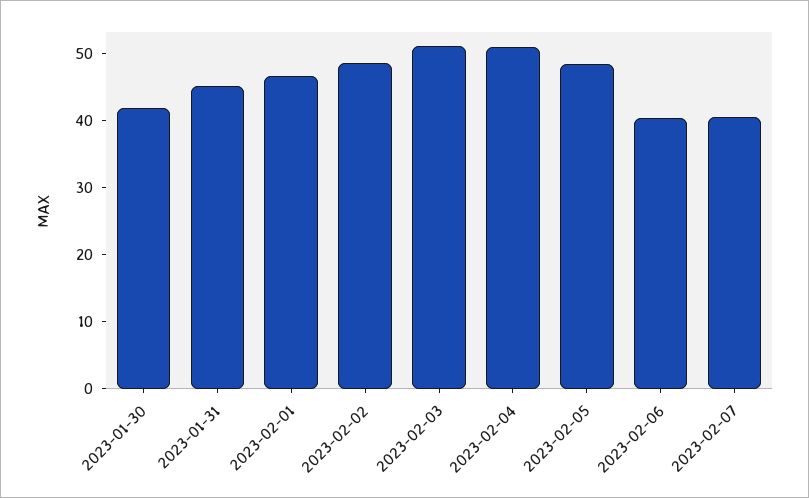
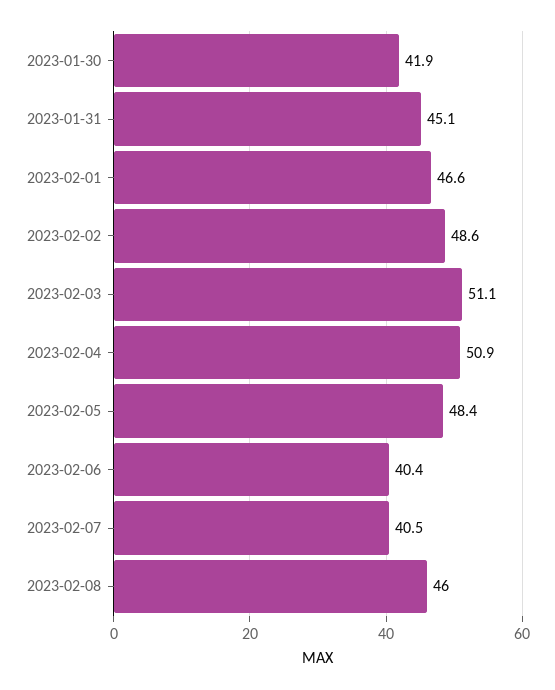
2023-02-08: none -> 46

